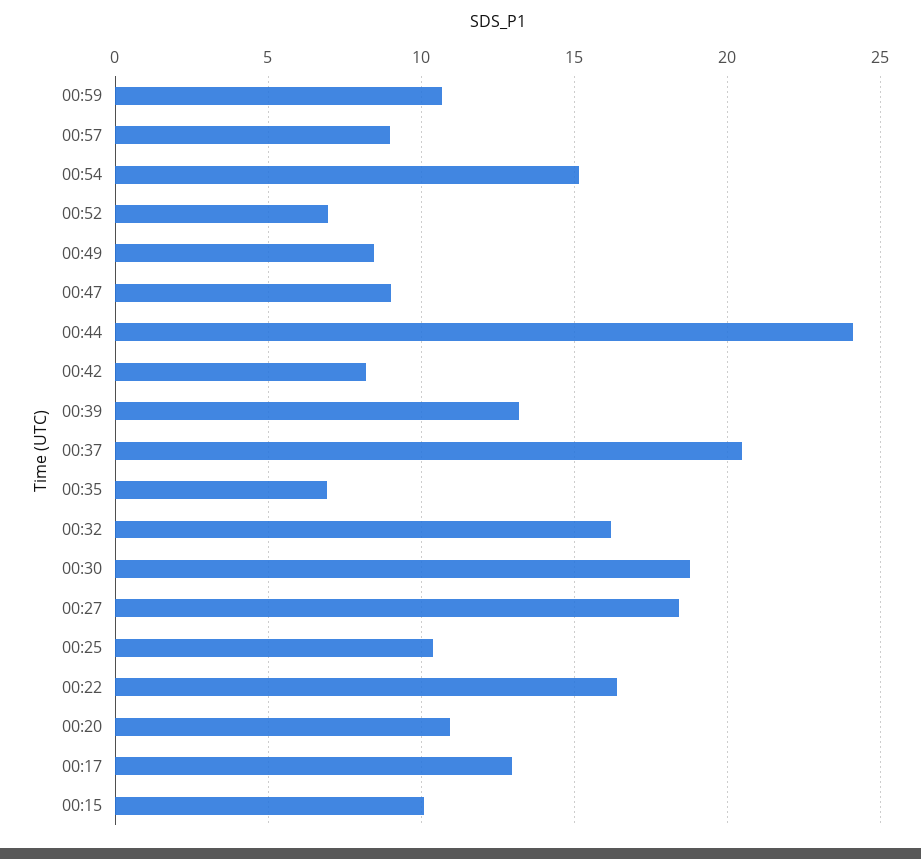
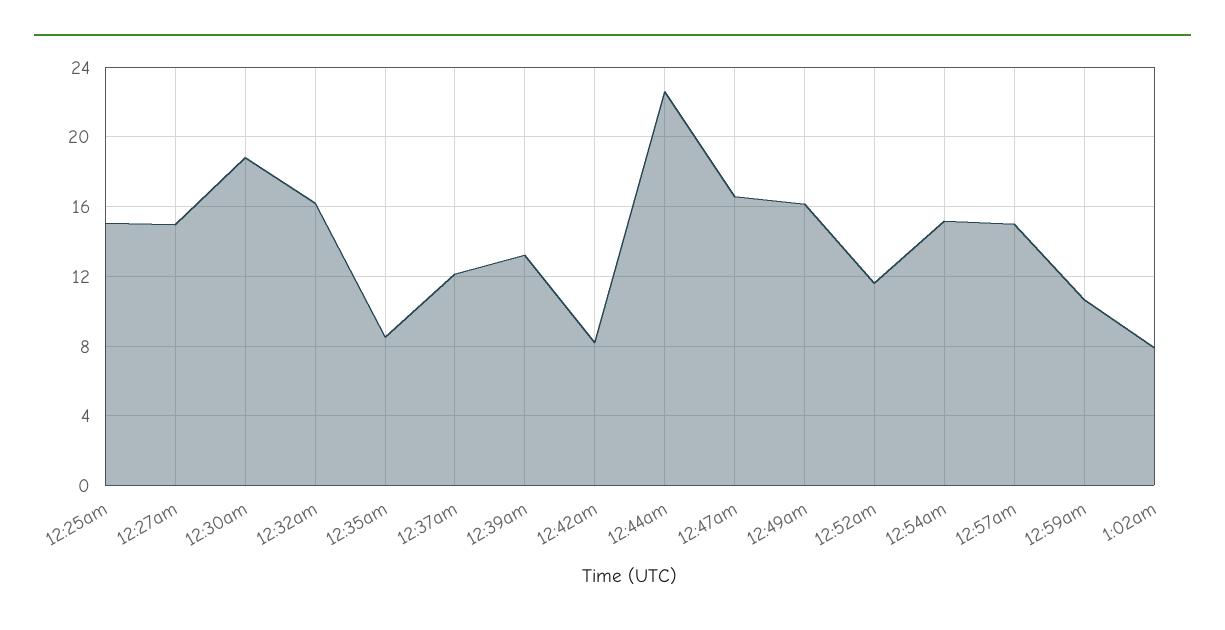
00:57: 9 -> 15
00:52: 7 -> 11.5
00:49: 8.5 -> 16
00:47: 9 -> 16.5
00:44: 24 -> 22.5
00:37: 20.5 -> 12
00:35: 7 -> 8.5
00:27: 18.5 -> 15
00:25: 10.5 -> 15
00:22: 16.5 -> none
00:20: 11 -> none
00:17: 13 -> none
00:15: 10 -> none
1:02am: none -> 8

